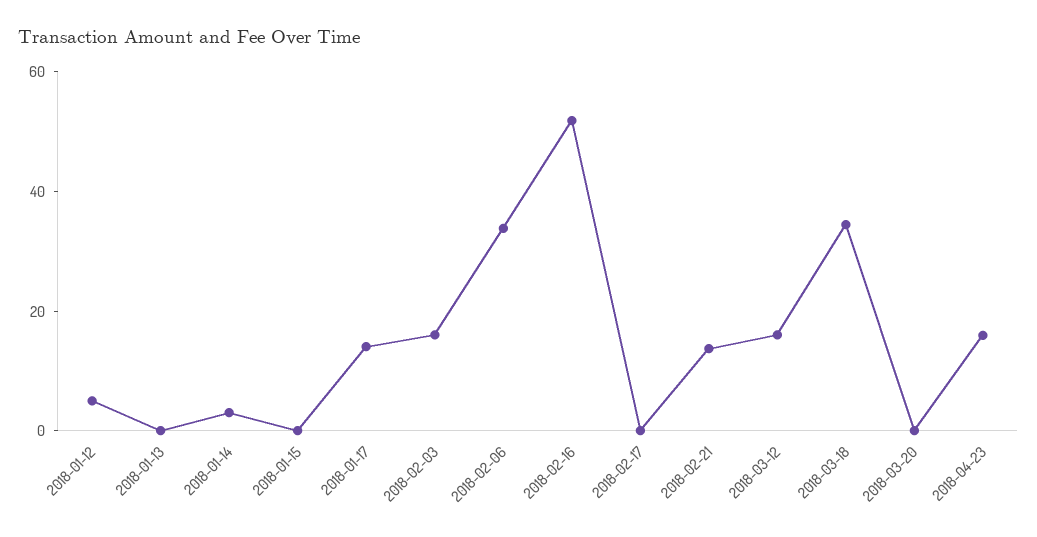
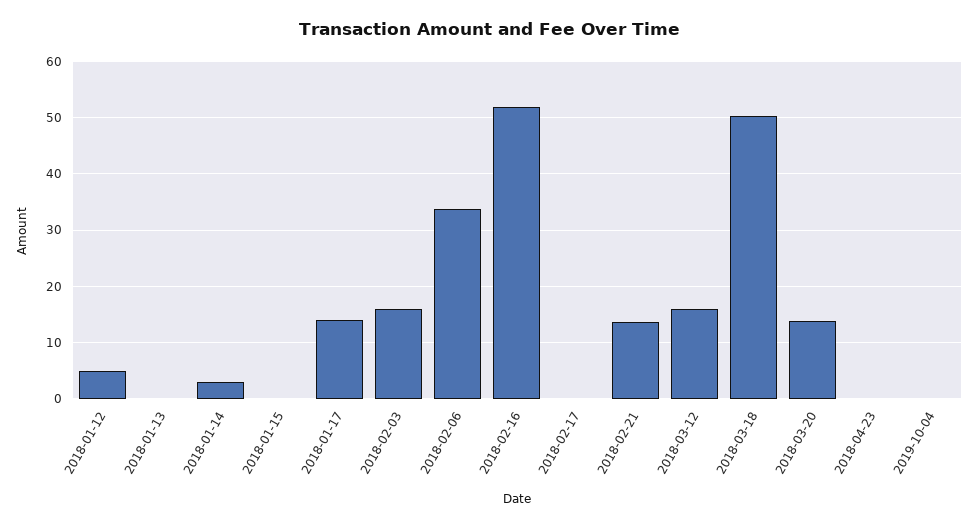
2018-03-18: 35 -> 50
2018-03-20: 0 -> 14
2018-04-23: 15 -> 0
2019-10-04: none -> 0

